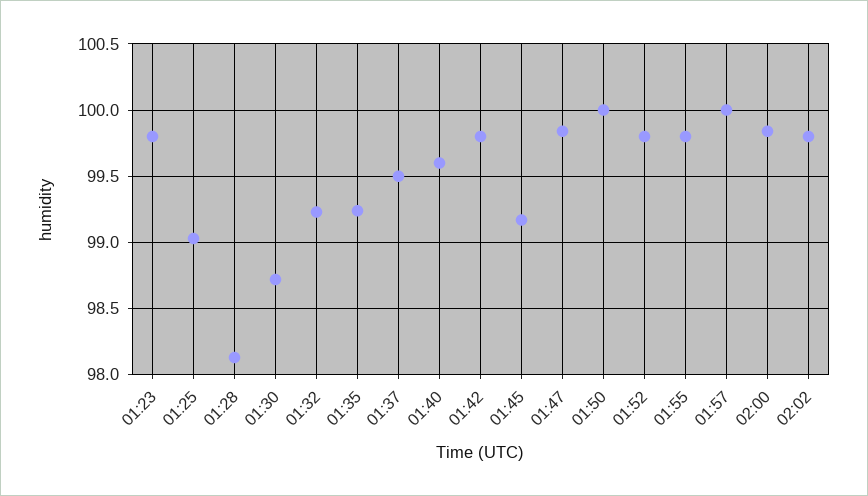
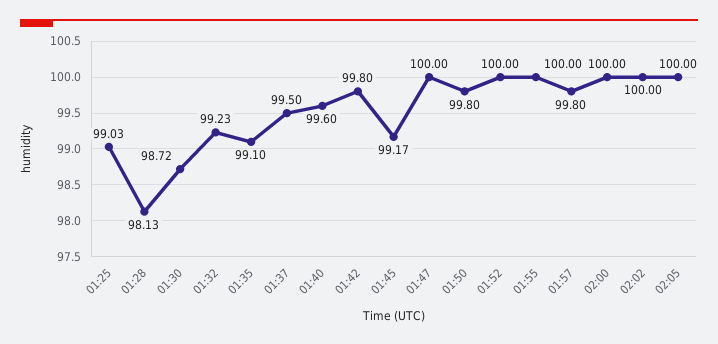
01:23: 99.8 -> none
01:35: 99.25 -> 99.1
01:47: 99.85 -> 100
01:50: 100 -> 99.8
01:52: 99.8 -> 100
01:55: 99.8 -> 100
01:57: 100 -> 99.8
02:00: 99.85 -> 100
02:02: 99.8 -> 100
02:05: none -> 100

